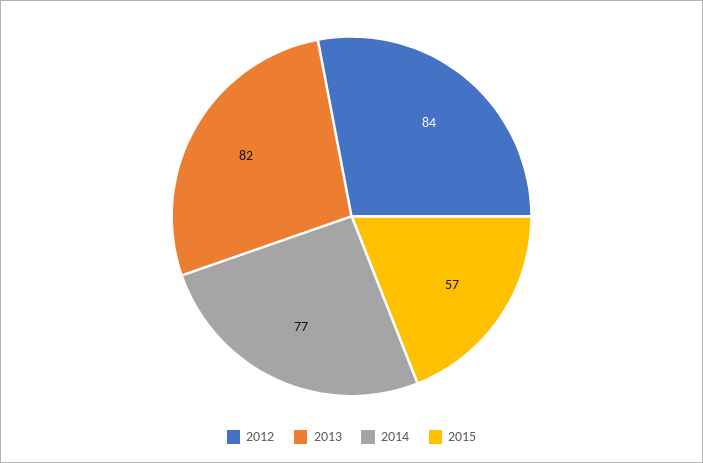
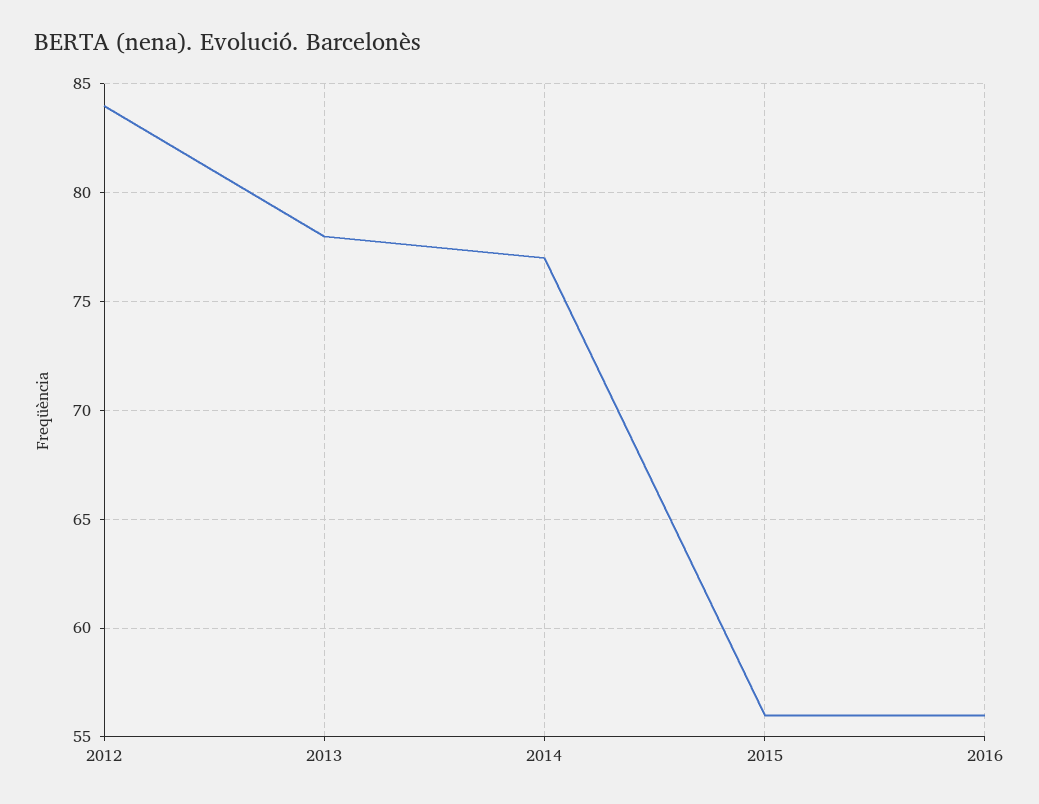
2013: 82 -> 78
2015: 57 -> 56
2016: none -> 56

